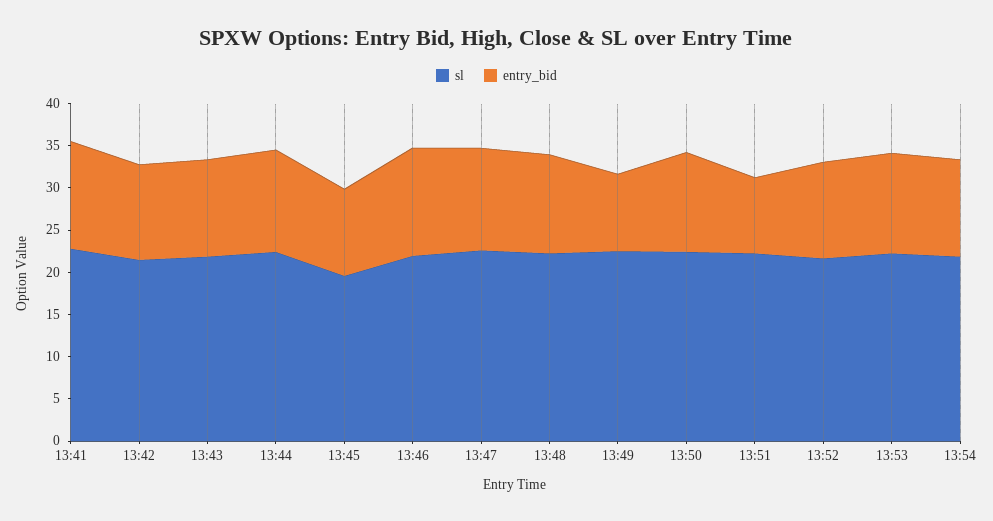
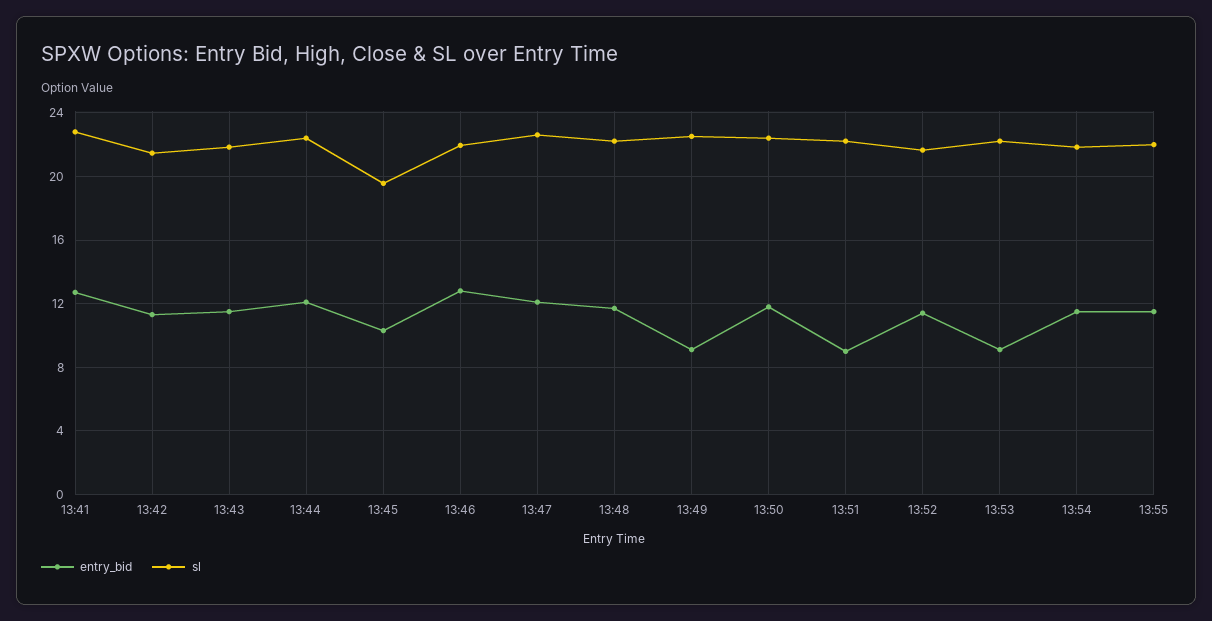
entry_bid, 13:53: 12 -> 9
entry_bid, 13:55: none -> 11.5
sl, 13:55: none -> 22

